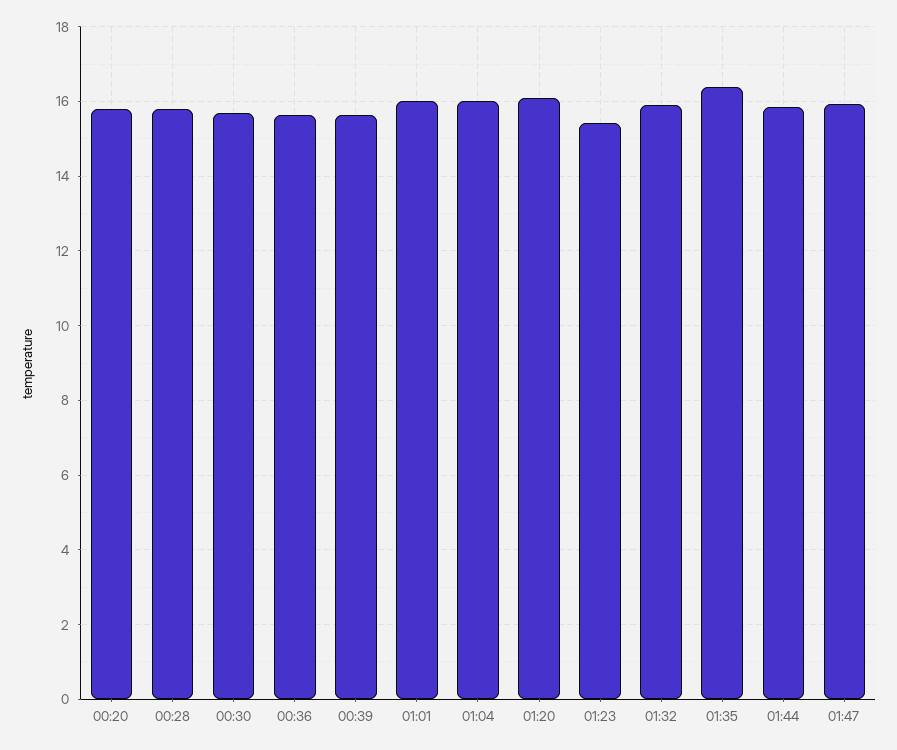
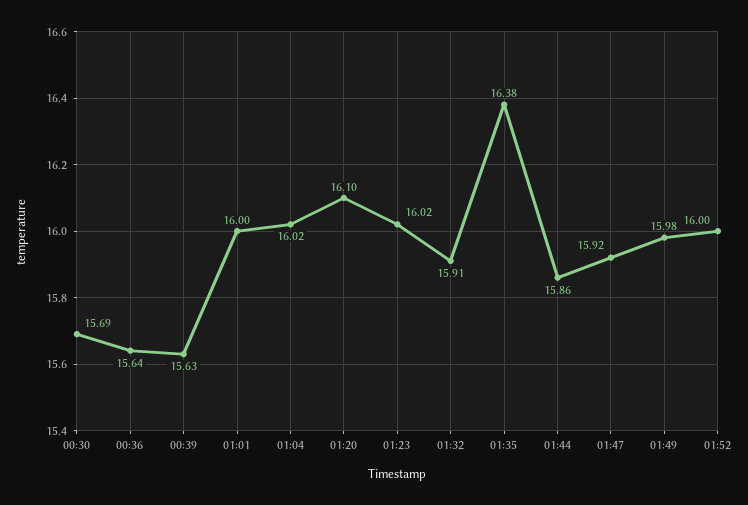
00:20: 15.8 -> none
00:28: 15.8 -> none
01:23: 15.4 -> 16.02
01:49: none -> 15.98
01:52: none -> 16

